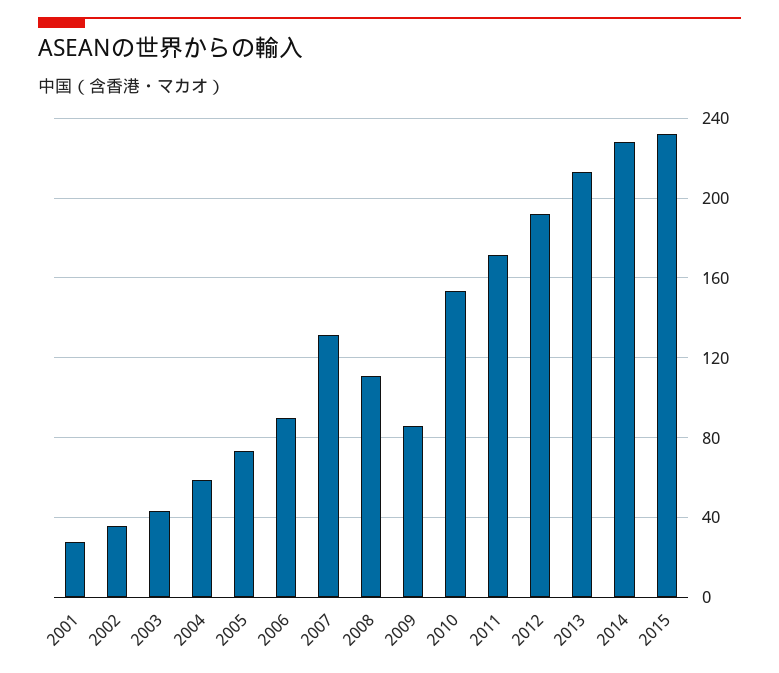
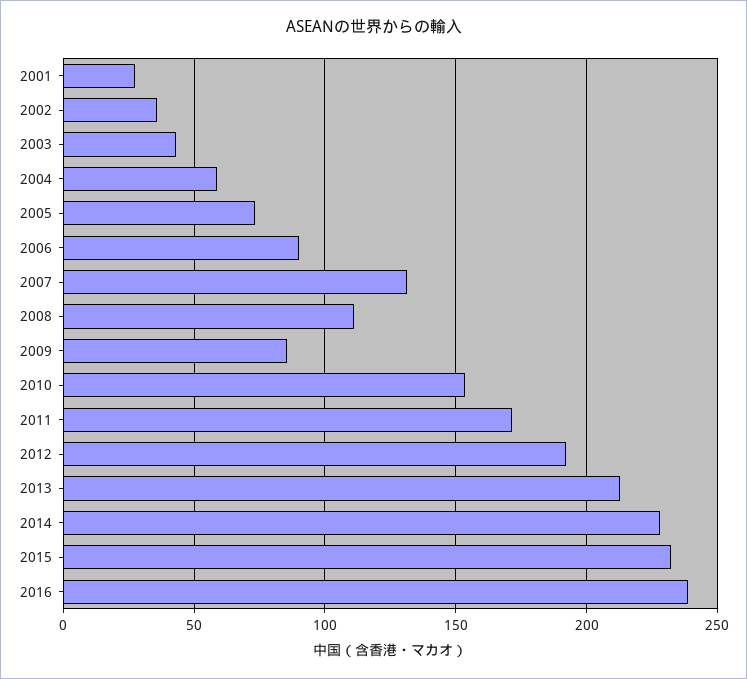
2016: none -> 240

